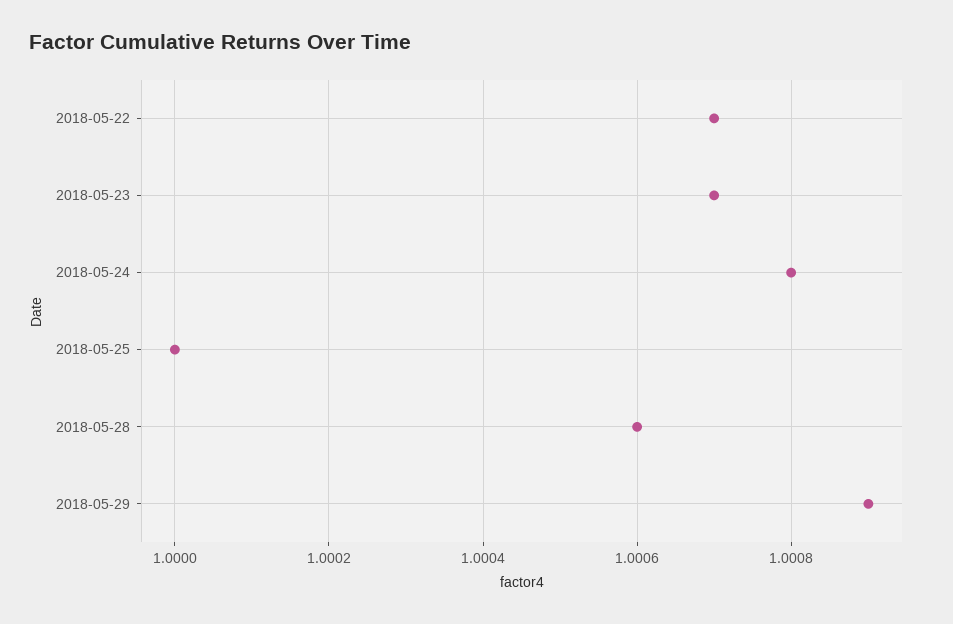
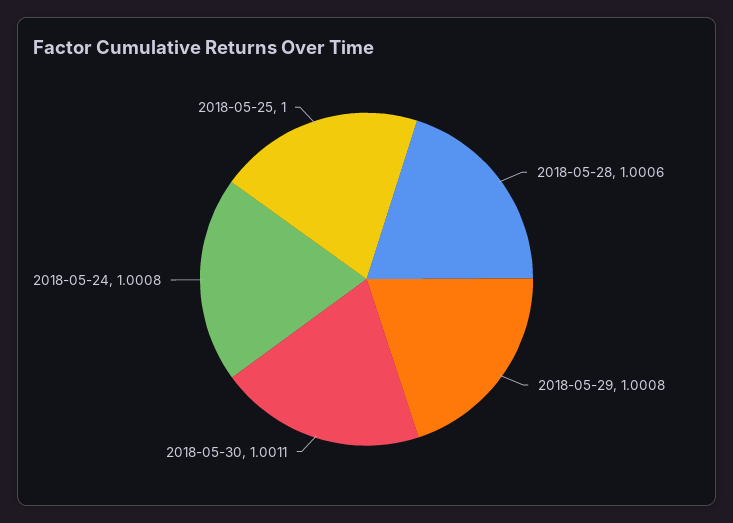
2018-05-22: 1.0007 -> none
2018-05-23: 1.0007 -> none
2018-05-29: 1.0009 -> 1.0008
2018-05-30: none -> 1.0011

